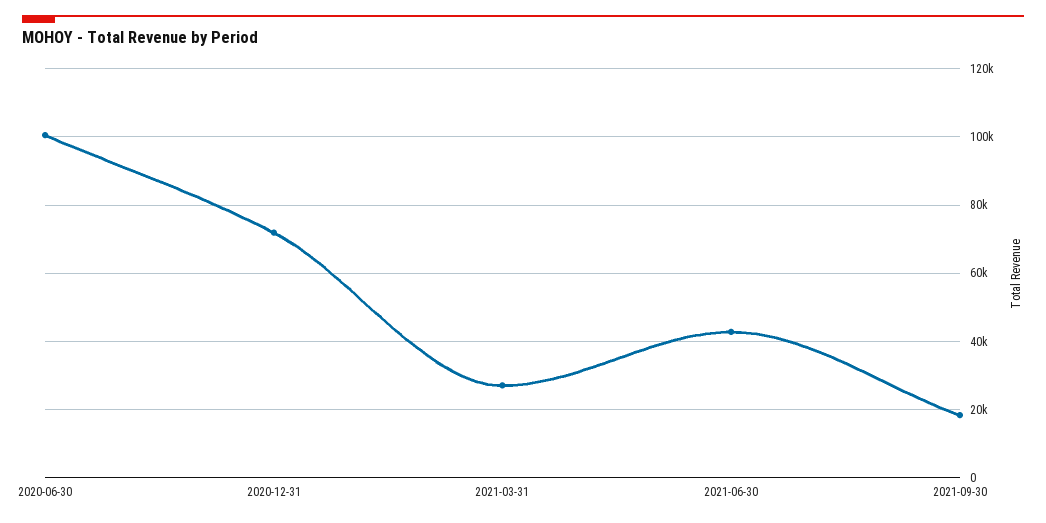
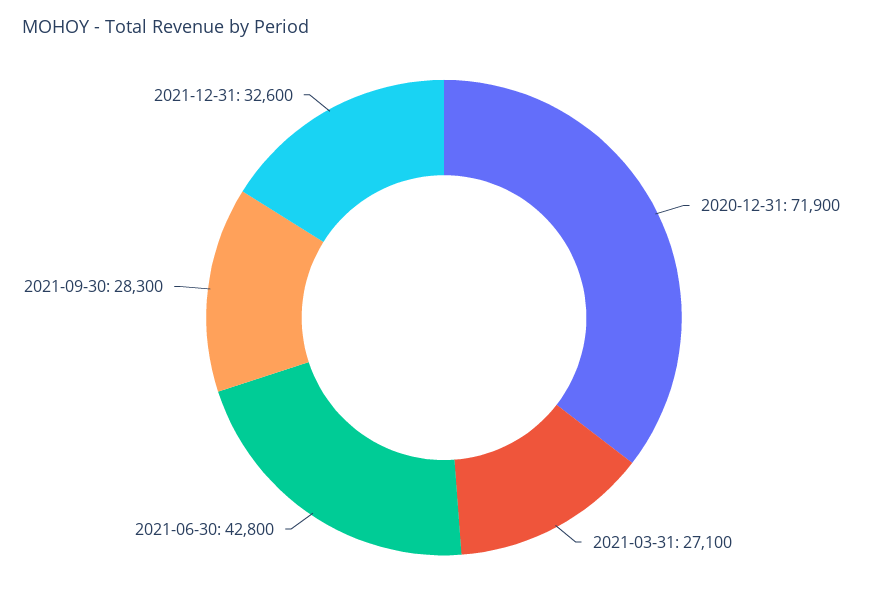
2020-06-30: 100000 -> none
2021-09-30: 18000 -> 28300
2021-12-31: none -> 32600

